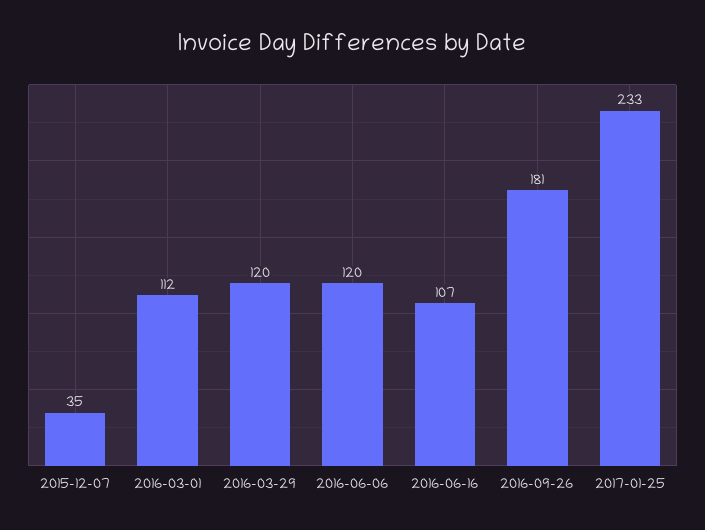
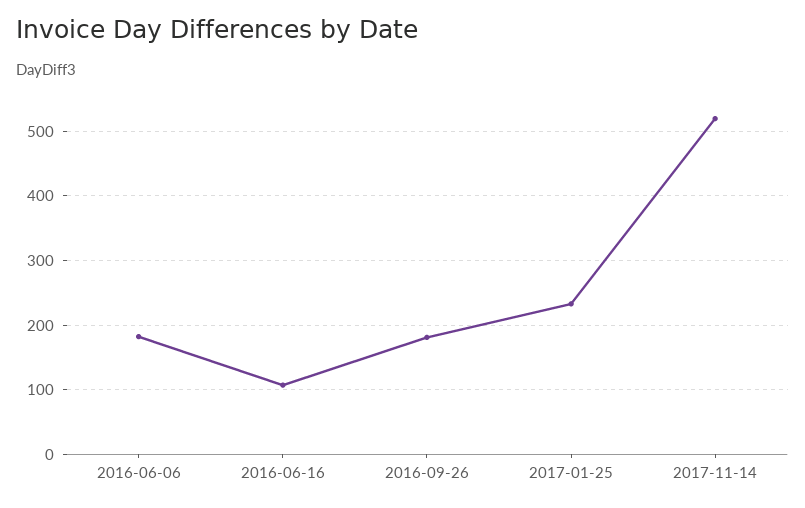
2015-12-07: 35 -> none
2016-03-01: 112 -> none
2016-03-29: 120 -> none
2016-06-06: 120 -> 180
2017-11-14: none -> 520

